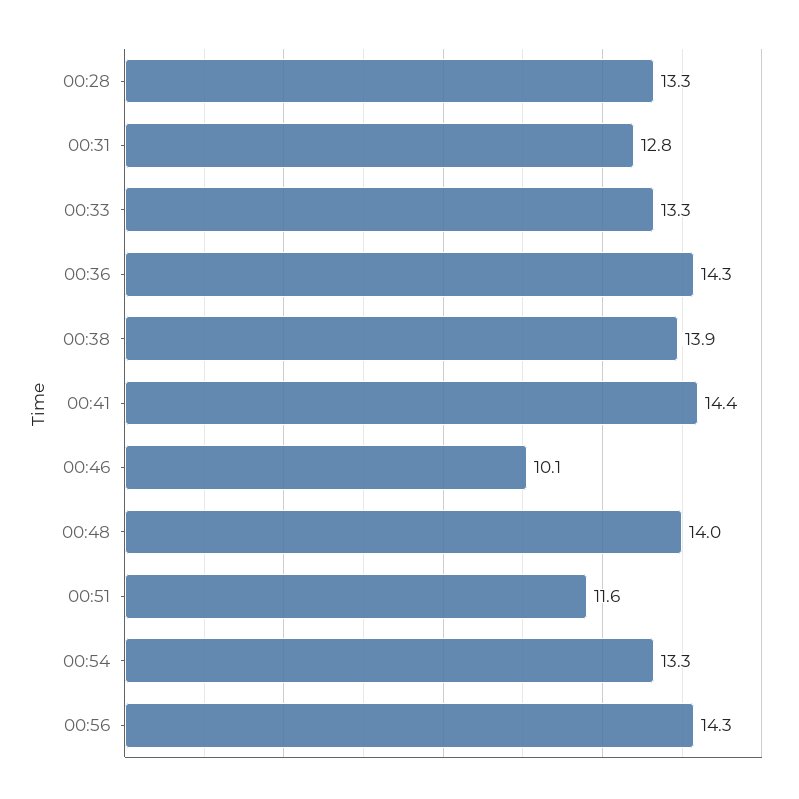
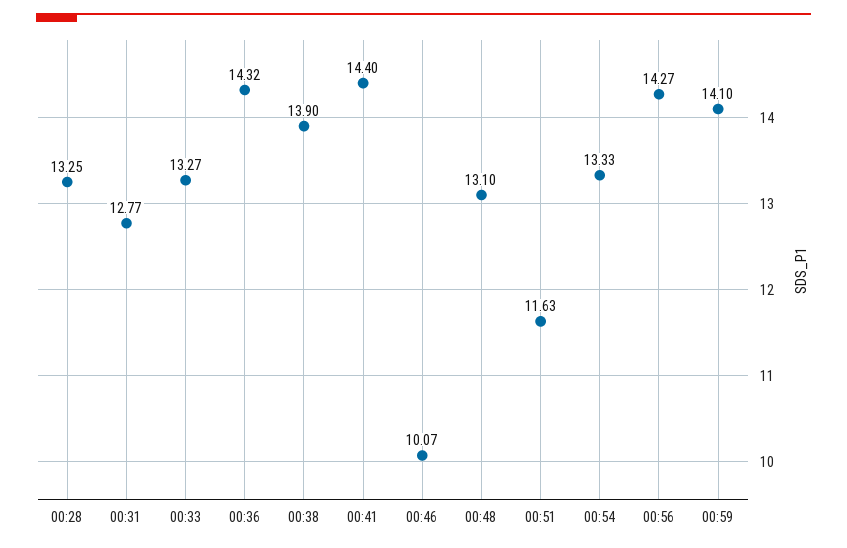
00:48: 14 -> 13.1
00:59: none -> 14.1

